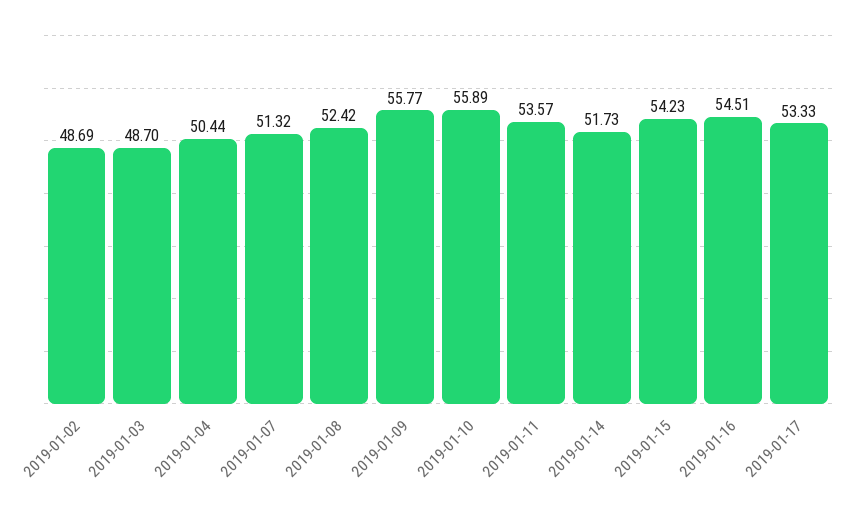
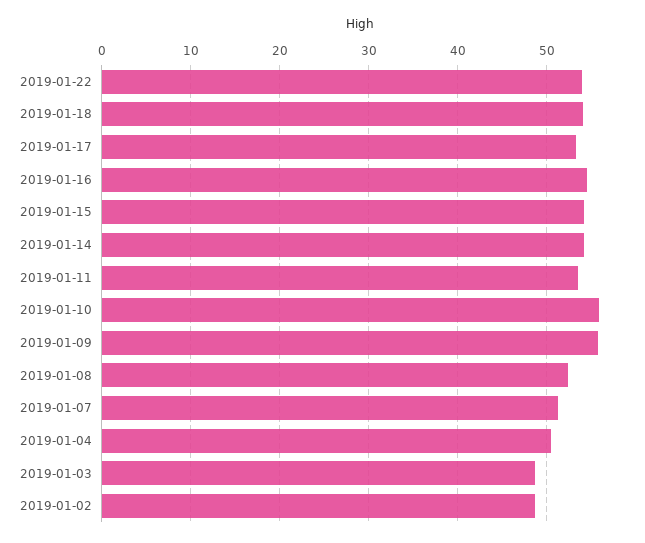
2019-01-14: 51.73 -> 54
2019-01-22: none -> 54
2019-01-18: none -> 54

